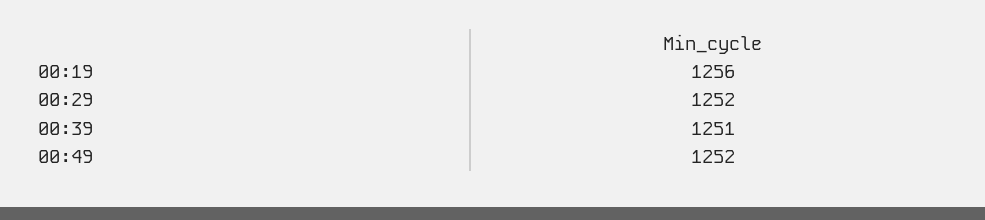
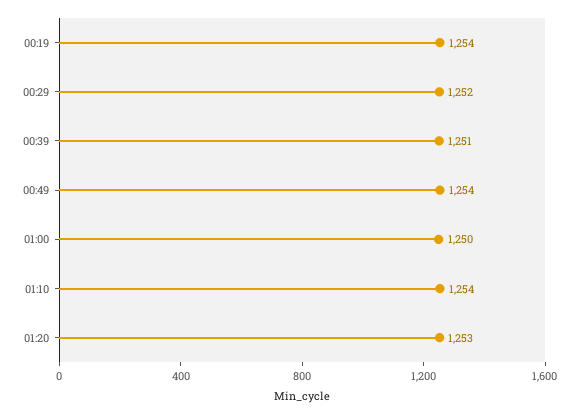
00:19: 1256 -> 1254
00:49: 1252 -> 1254
01:00: none -> 1250
01:10: none -> 1254
01:20: none -> 1253

